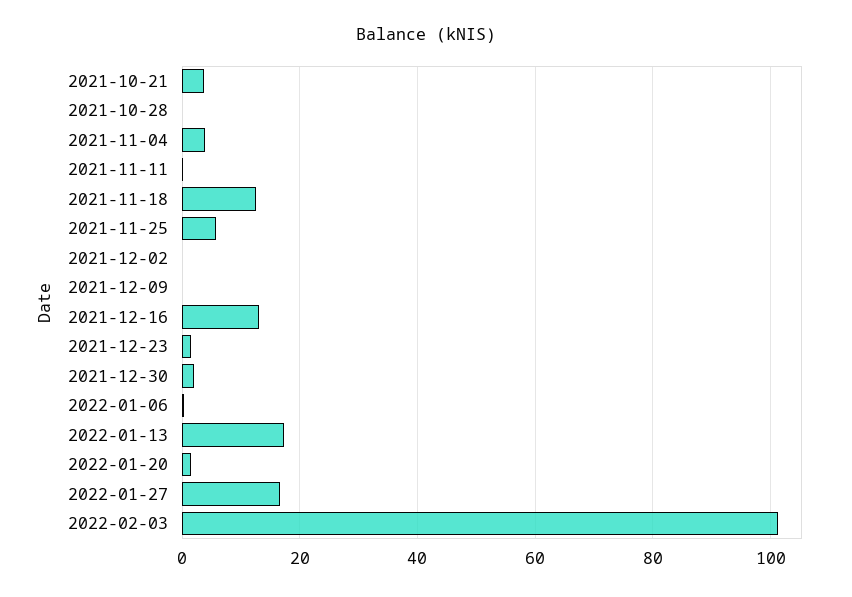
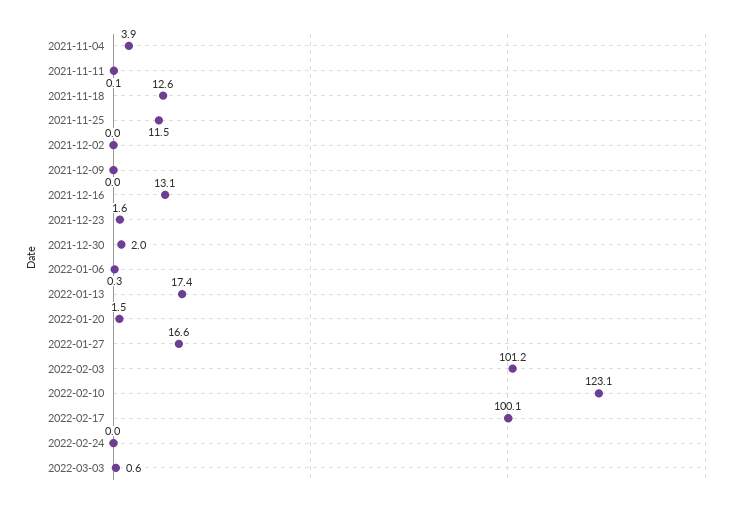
2021-10-21: 4 -> none
2021-10-28: 0 -> none
2021-11-25: 6 -> 11.5
2022-02-10: none -> 123.1
2022-02-17: none -> 100.1
2022-02-24: none -> 0
2022-03-03: none -> 0.6

